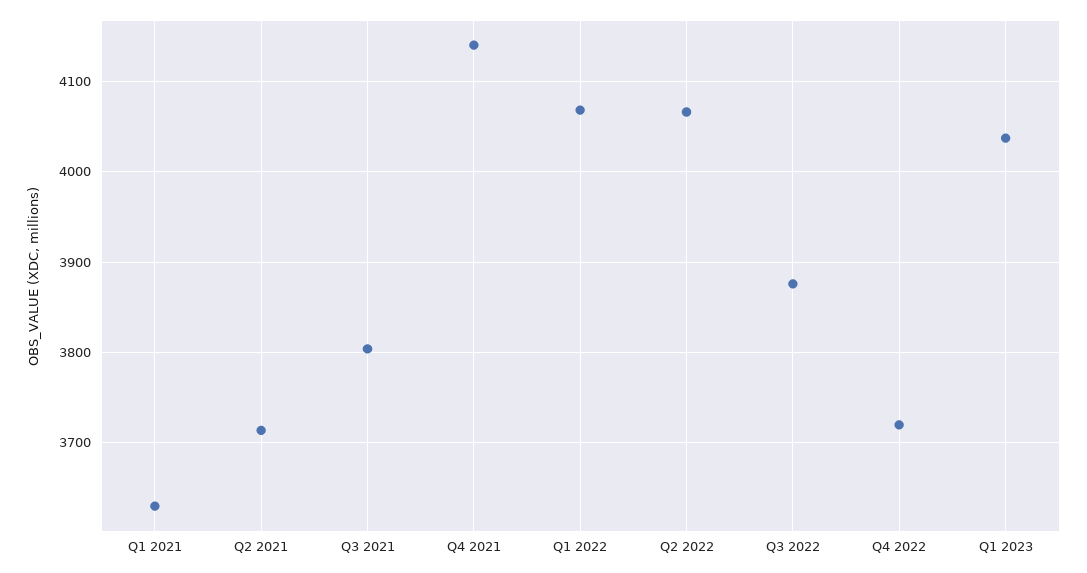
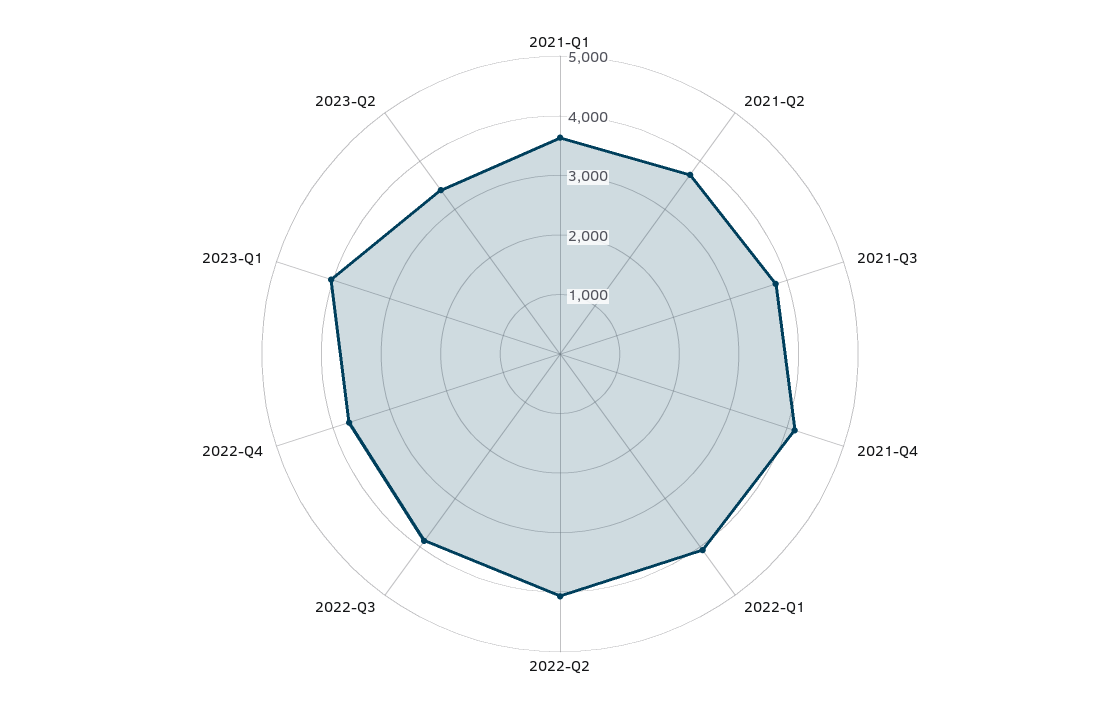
2023-Q2: none -> 3400

